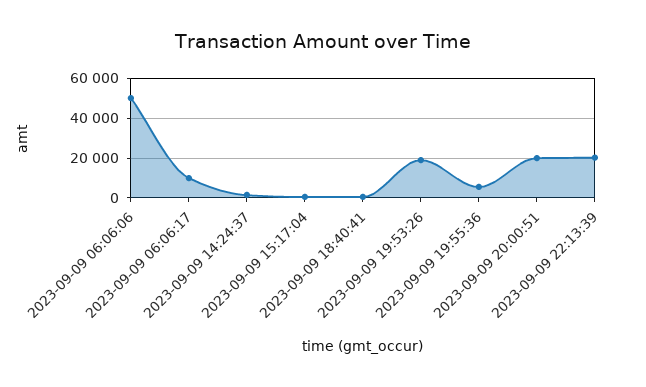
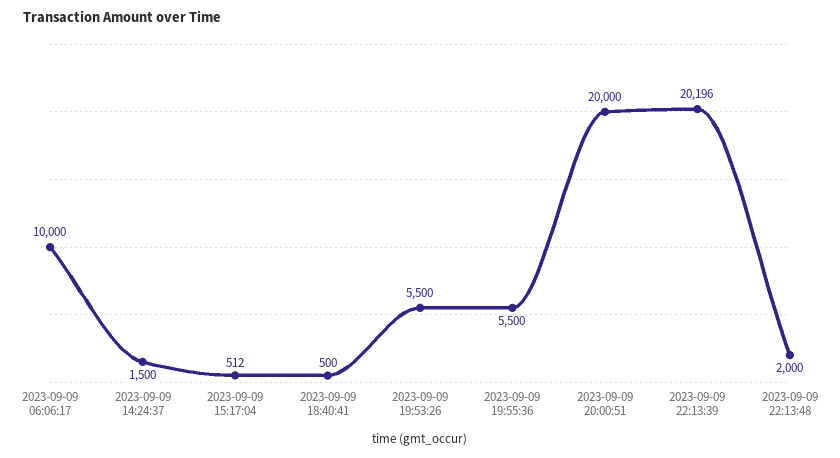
2023-09-09 06:06:06: 50000 -> none
2023-09-09 19:53:26: 20000 -> 5500
2023-09-09 22:13:48: none -> 2000

